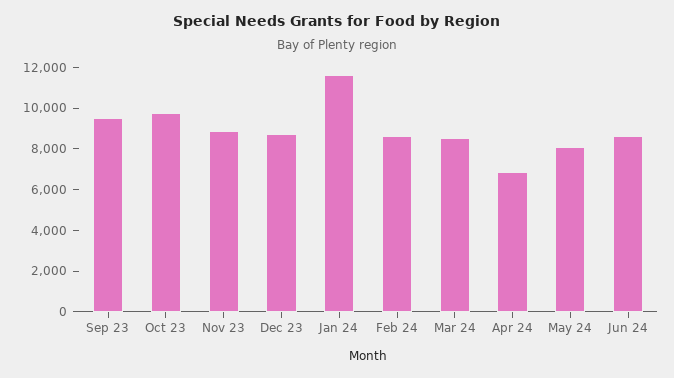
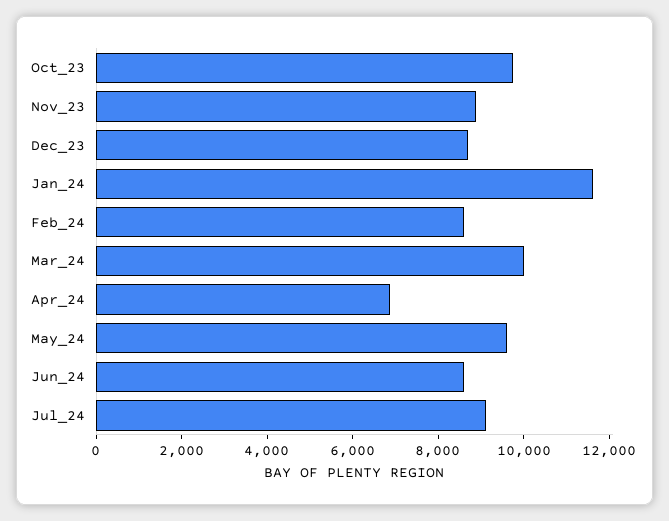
Sep 23: 9500 -> none
Mar 24: 8500 -> 10000
May 24: 8000 -> 9500
Jul_24: none -> 9000

